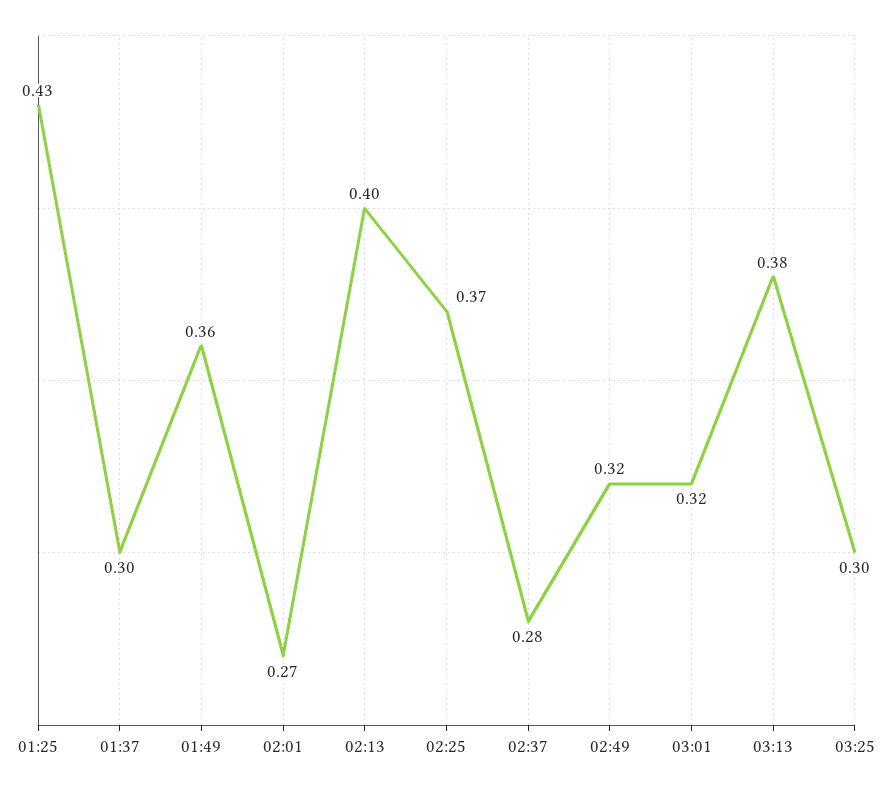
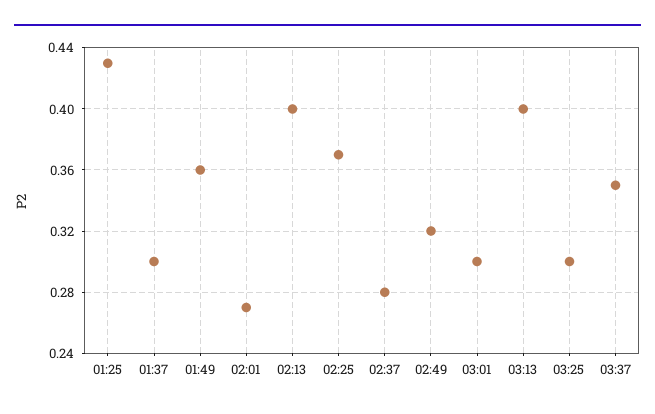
03:01: 0.32 -> 0.3
03:13: 0.38 -> 0.4
03:37: none -> 0.35

